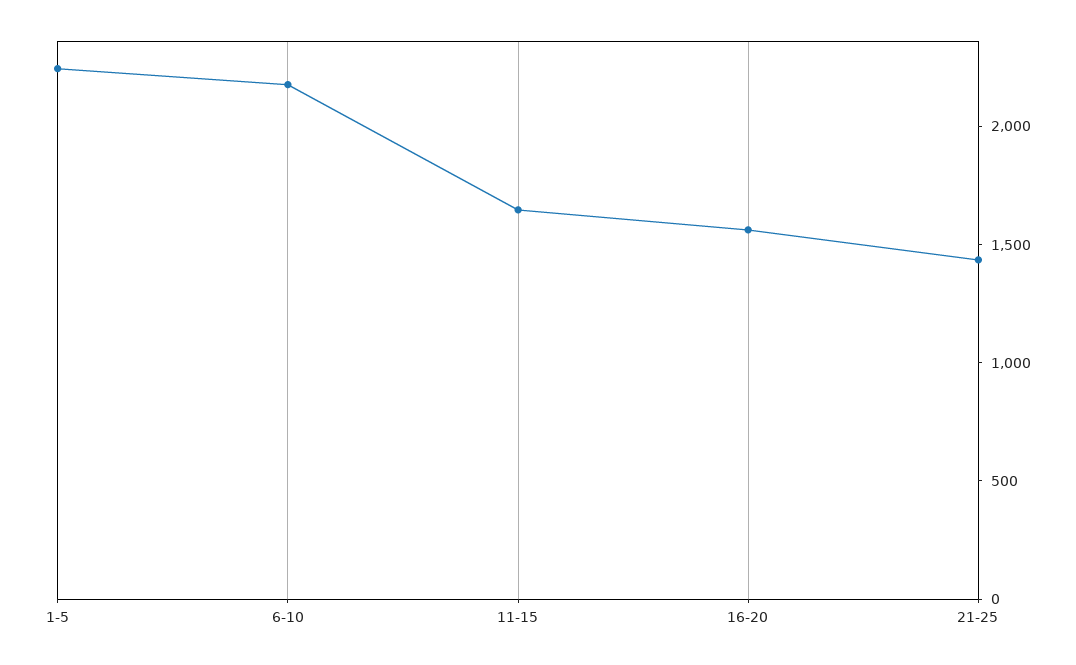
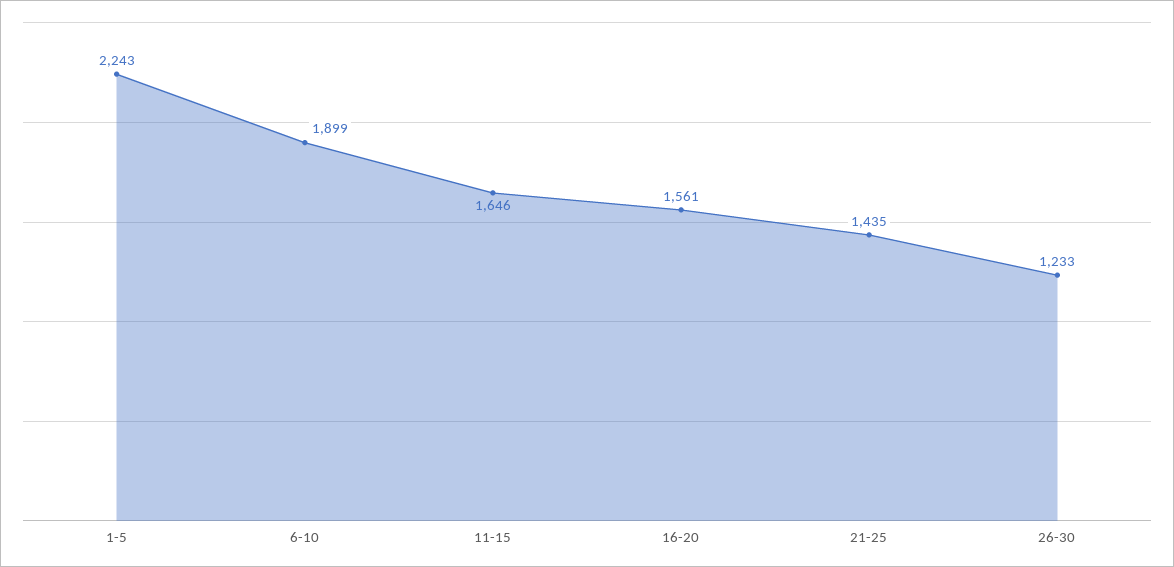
6-10: 2200 -> 1899
26-30: none -> 1233

